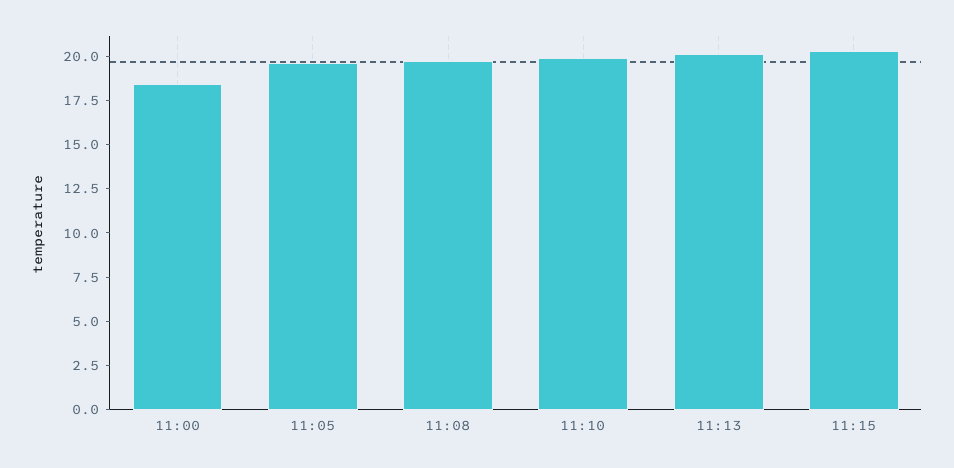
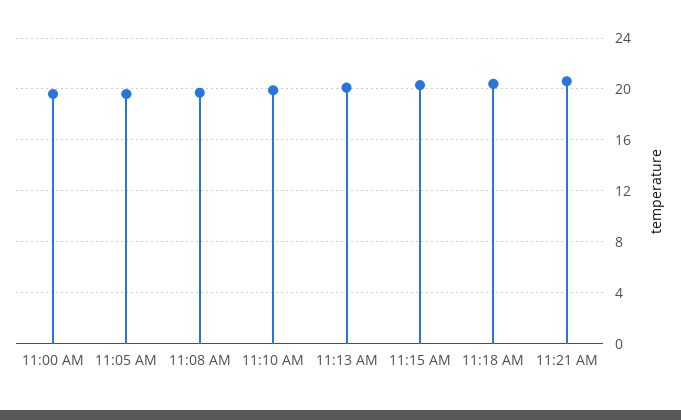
11:00: 18.5 -> 19.5
11:18 AM: none -> 20.5
11:21 AM: none -> 20.5

